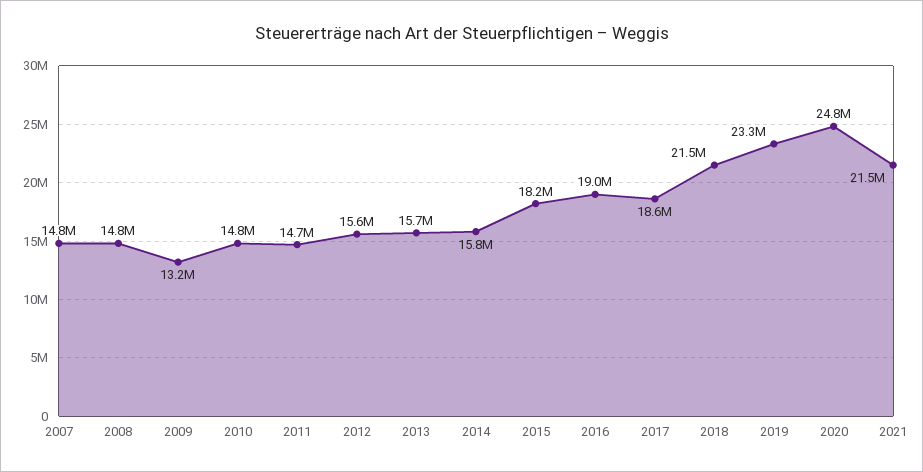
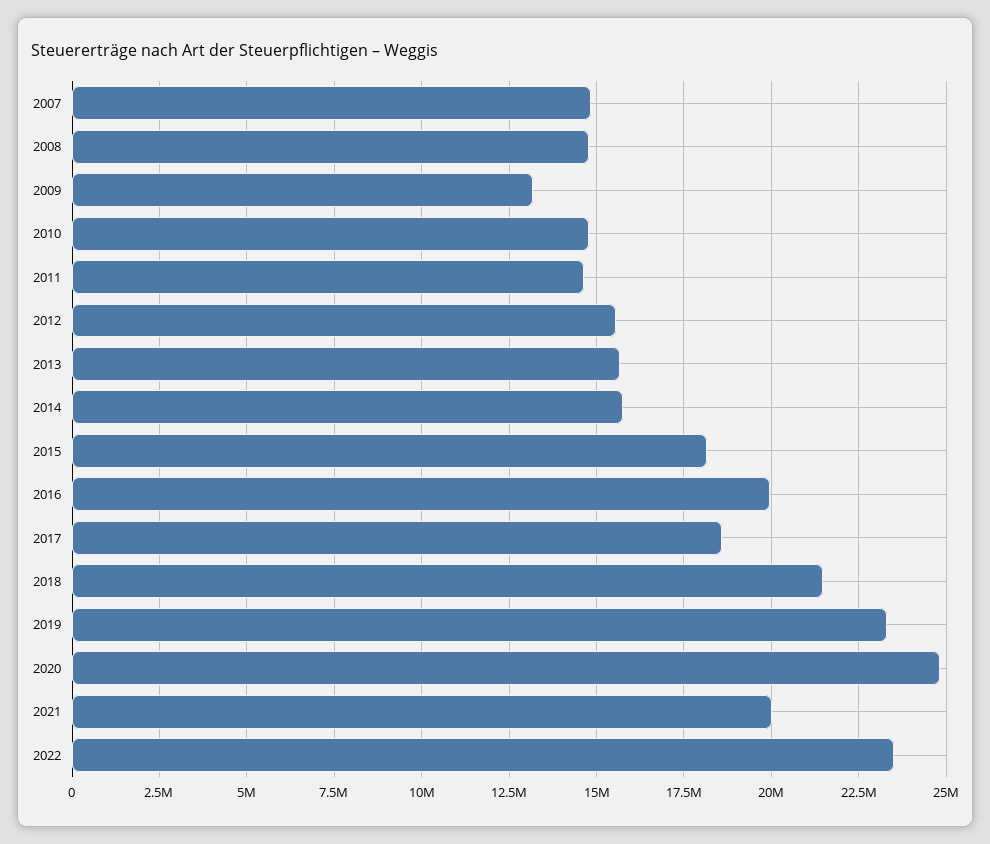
2016: 19000000 -> 20000000
2021: 21500000 -> 20000000
2022: none -> 23500000

